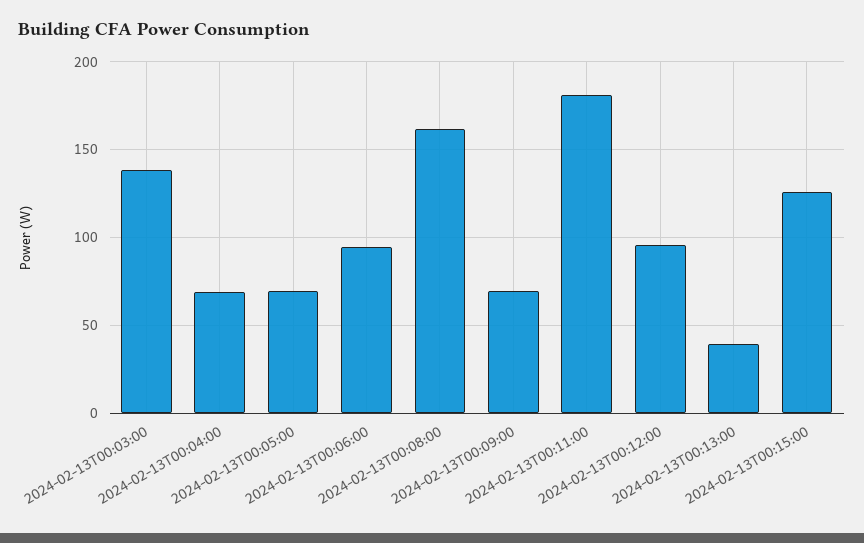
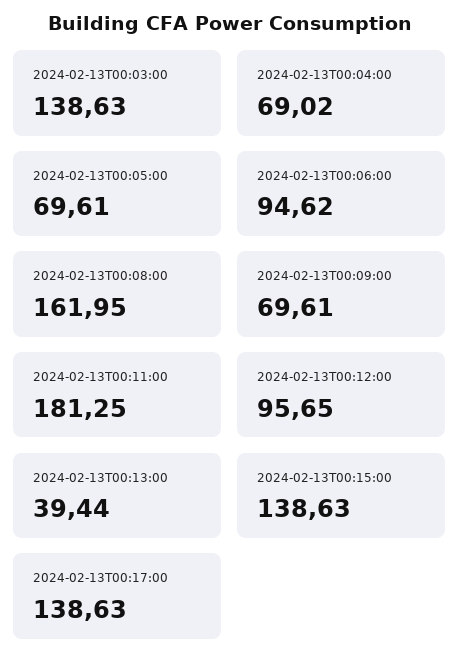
2024-02-13T00:15:00: 125 -> 138.63
2024-02-13T00:17:00: none -> 138.63

